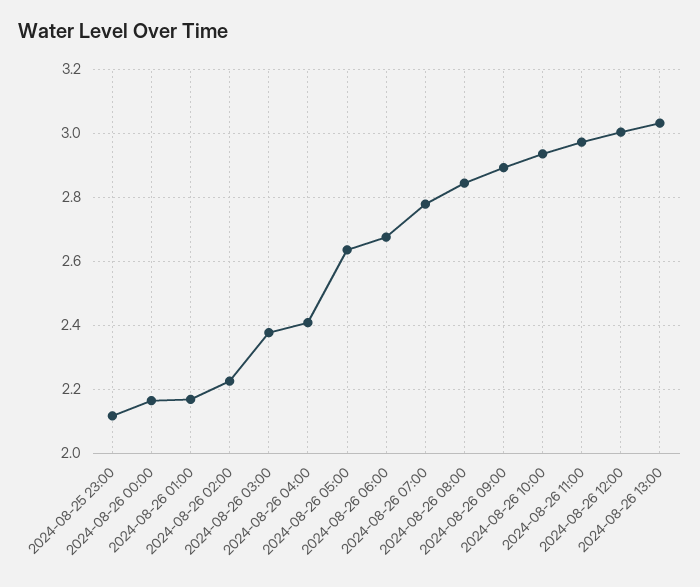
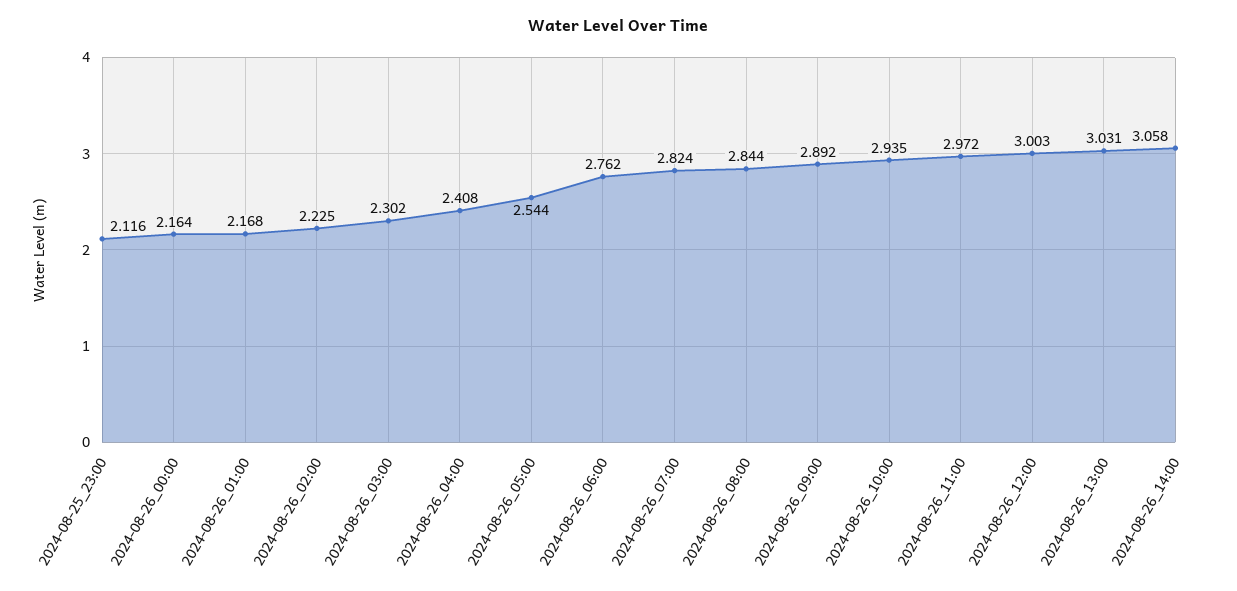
2024-08-26 03:00: 2.38 -> 2.302
2024-08-26 05:00: 2.64 -> 2.544
2024-08-26 06:00: 2.68 -> 2.762
2024-08-26 07:00: 2.78 -> 2.824
2024-08-26_14:00: none -> 3.058

